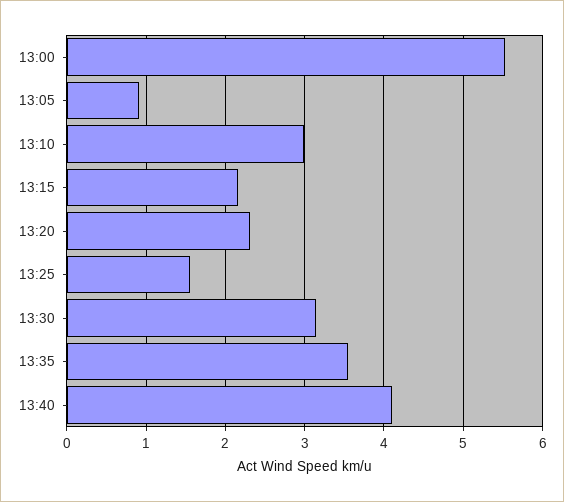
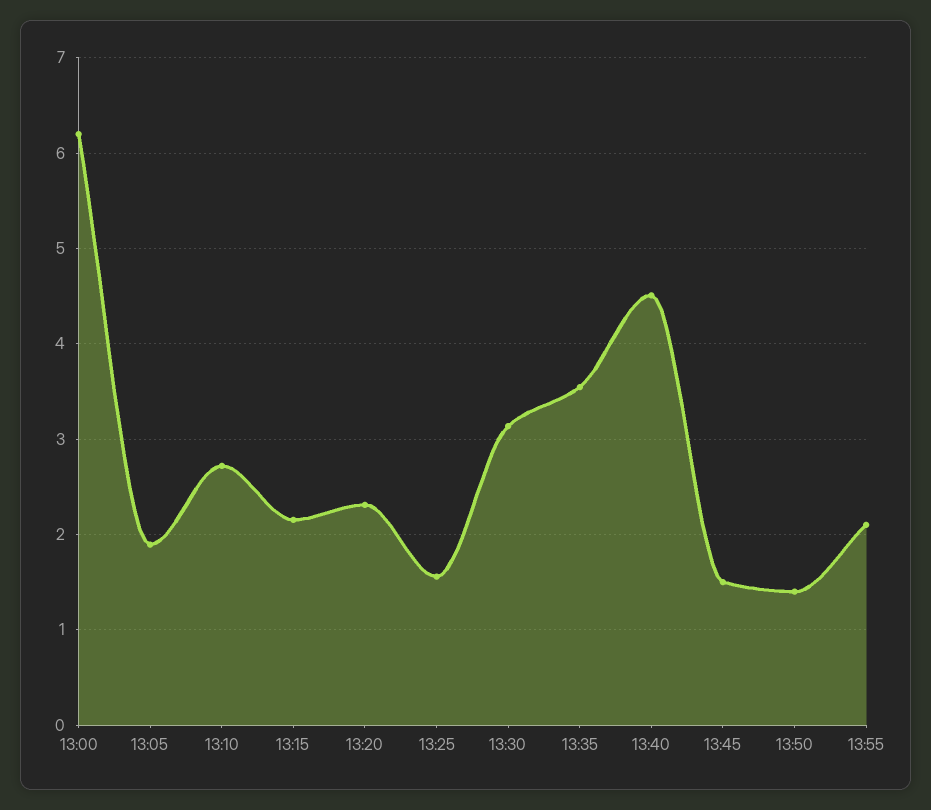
13:00: 5.5 -> 6.2
13:05: 0.9 -> 1.9
13:10: 3 -> 2.7
13:40: 4.1 -> 4.5
13:45: none -> 1.5
13:50: none -> 1.4
13:55: none -> 2.1

